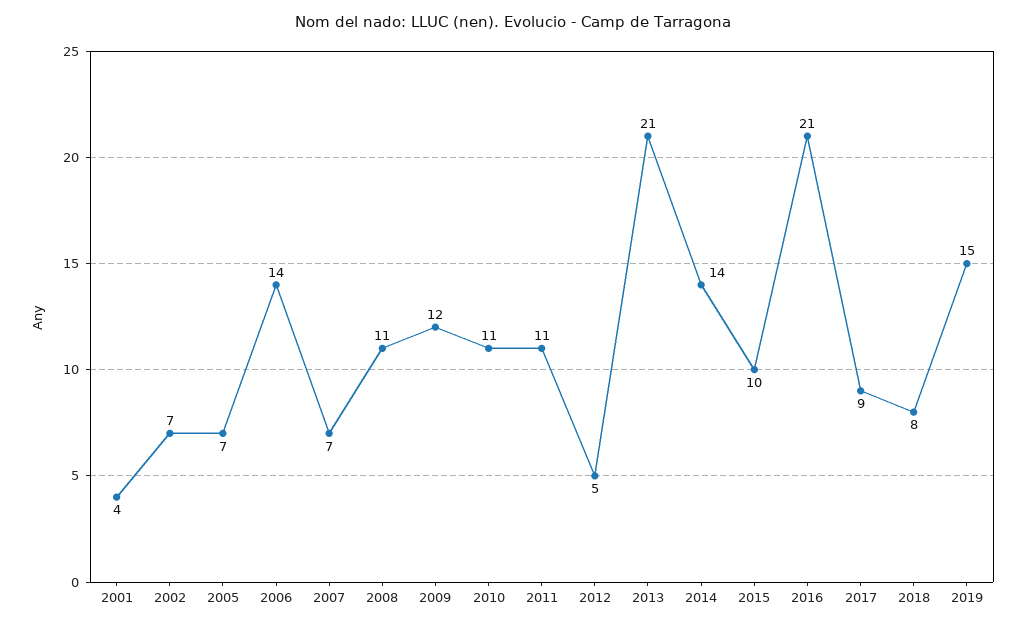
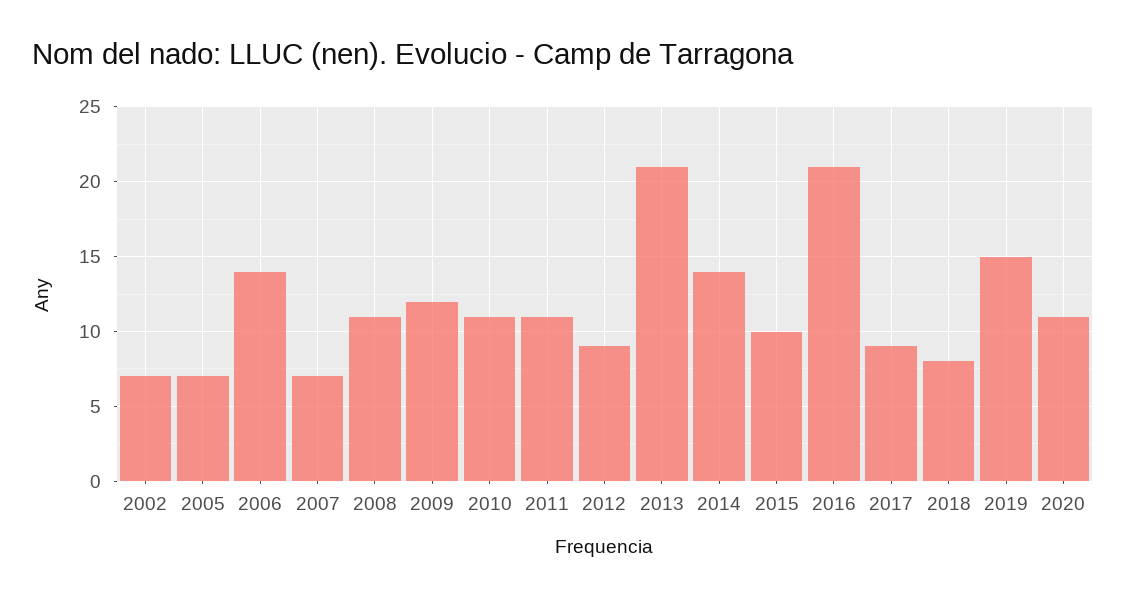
2001: 4 -> none
2012: 5 -> 9
2020: none -> 11

